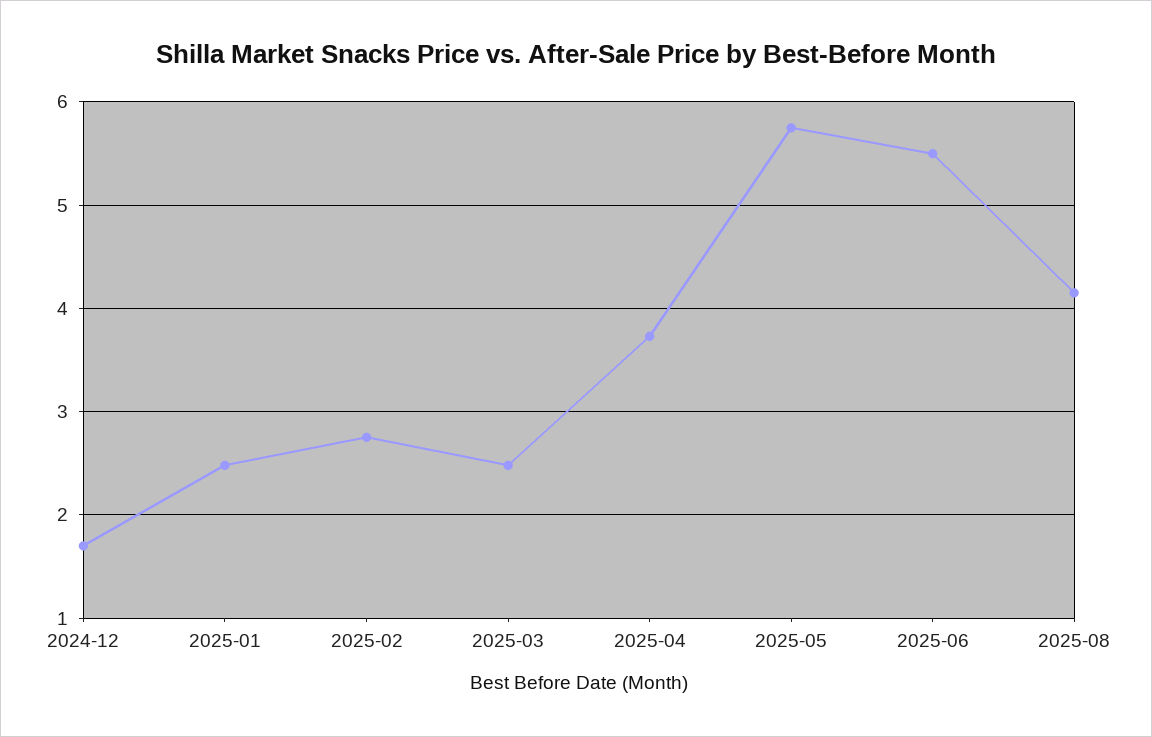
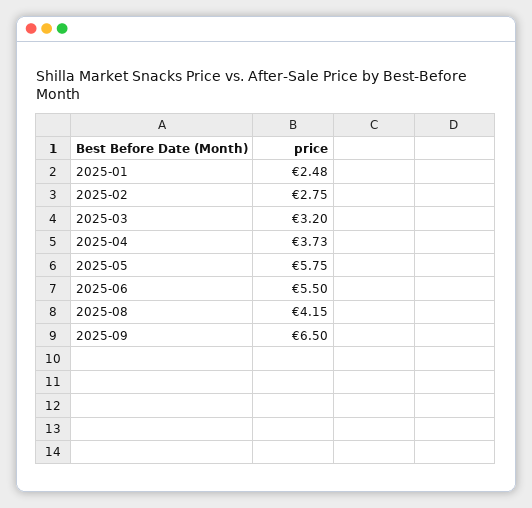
2024-12: 1.7 -> none
2025-03: 2.5 -> 3.2
2025-09: none -> 6.5

